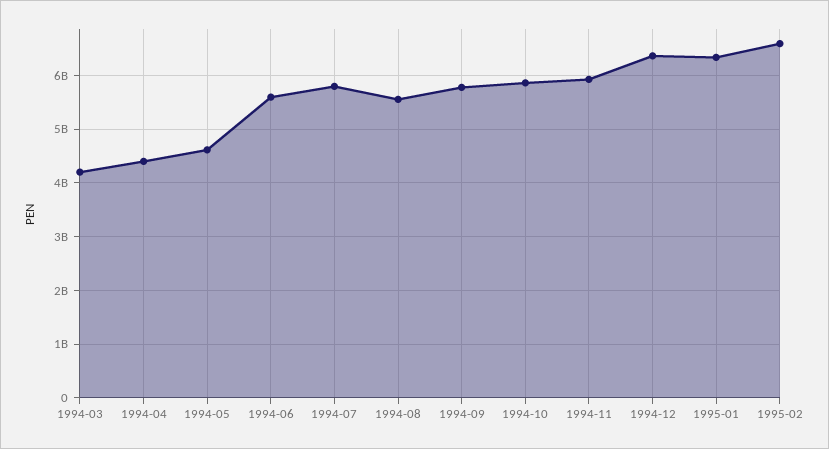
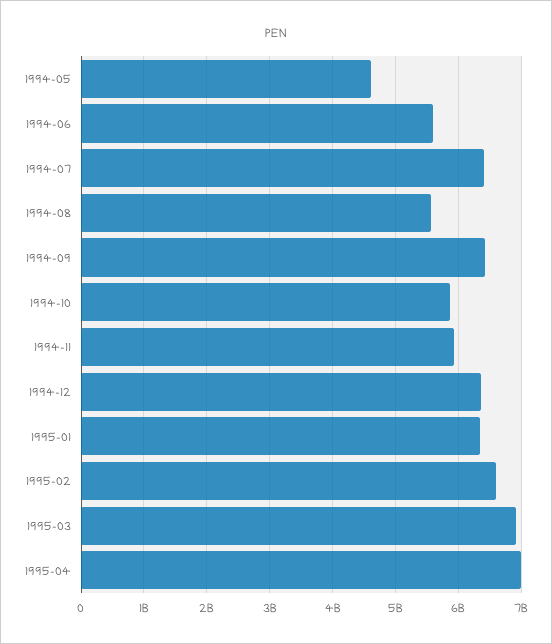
1994-03: 4200000000 -> none
1994-04: 4400000000 -> none
1994-07: 5800000000 -> 6400000000
1994-09: 5800000000 -> 6400000000
1995-03: none -> 6900000000
1995-04: none -> 7000000000

